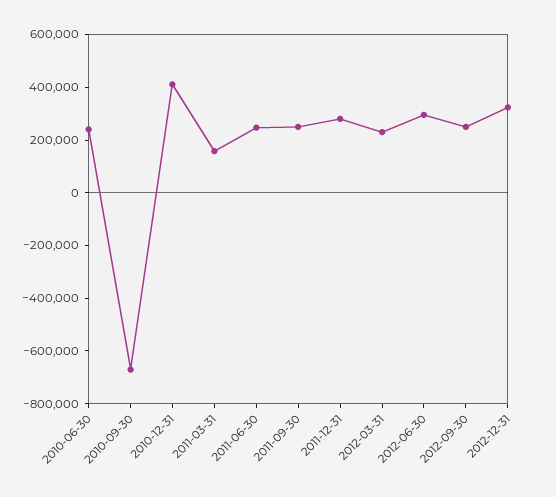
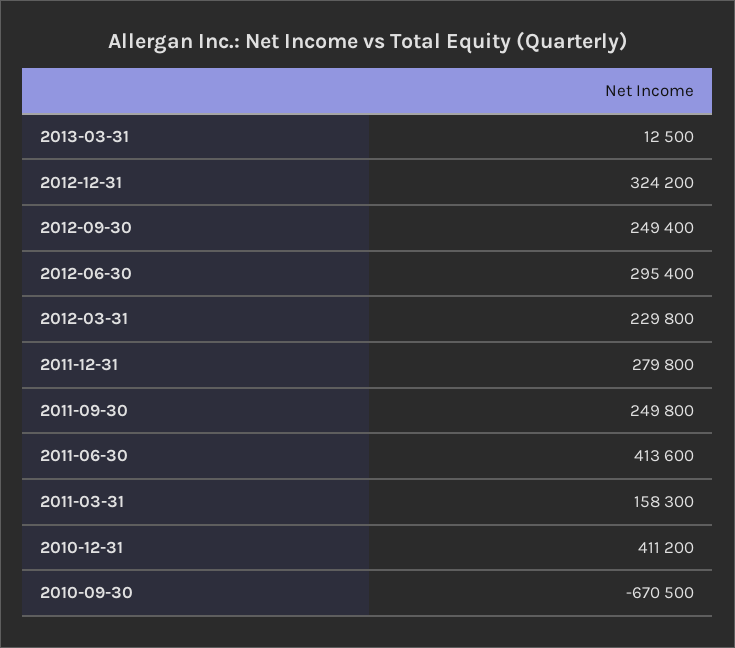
2010-06-30: 250000 -> none
2011-06-30: 250000 -> 413600
2013-03-31: none -> 12500

